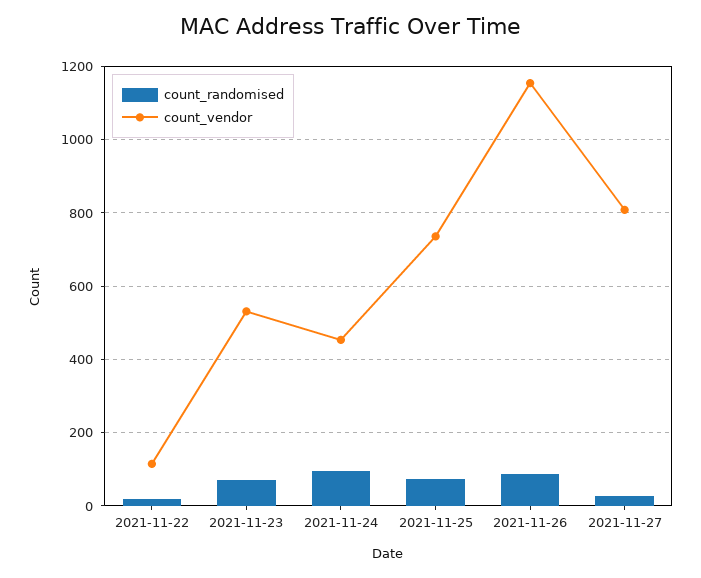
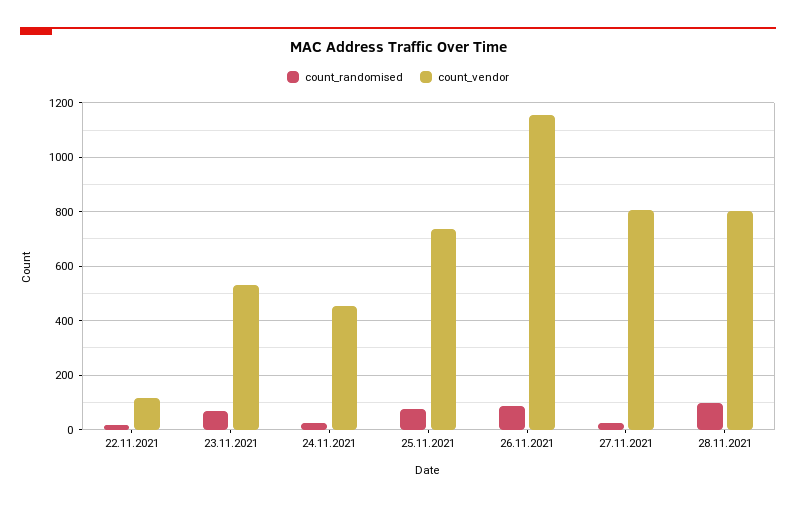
count_randomised, 2021-11-24: 100 -> 25
count_randomised, 28.11.2021: none -> 100
count_vendor, 28.11.2021: none -> 800

